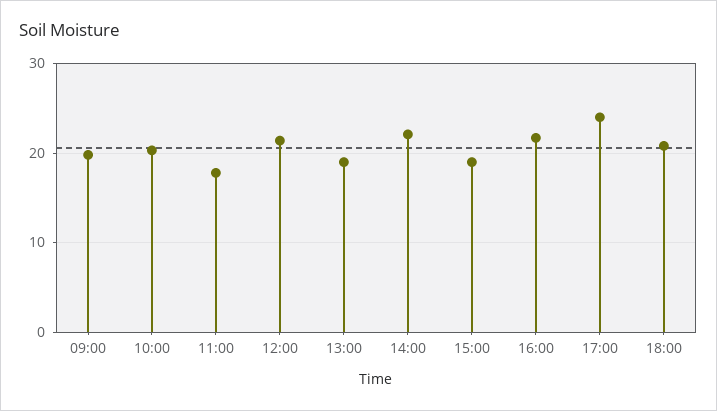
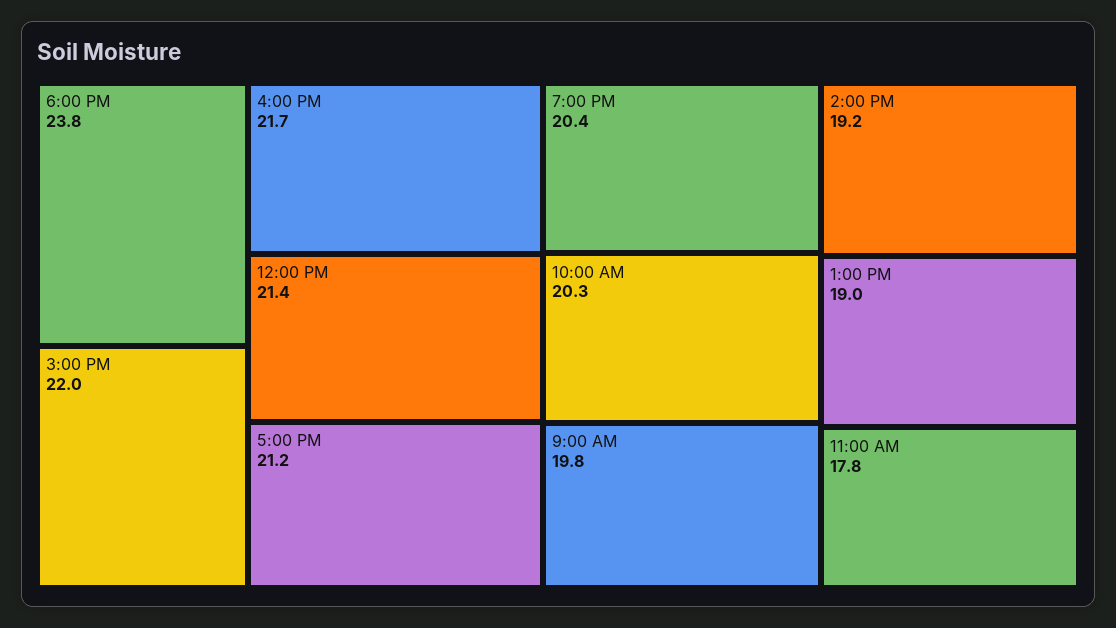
14:00: 22 -> 19.2
15:00: 19 -> 22
17:00: 24 -> 21.2
18:00: 21 -> 23.8
7:00 PM: none -> 20.4

